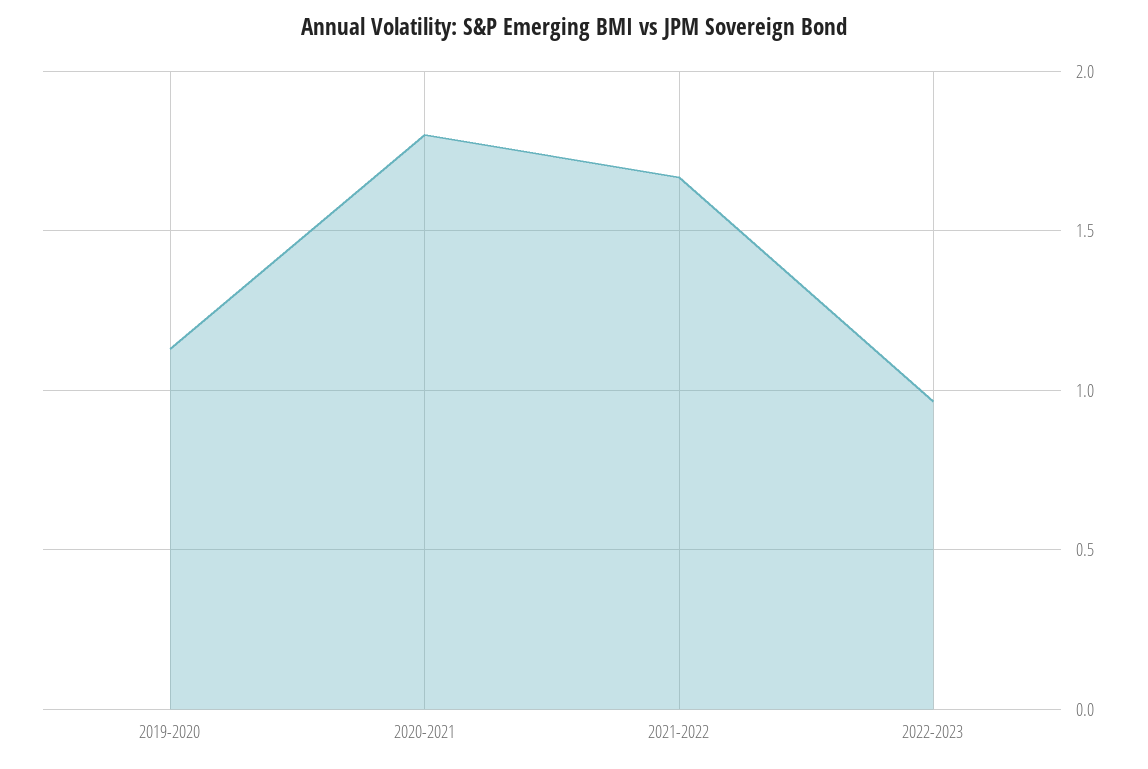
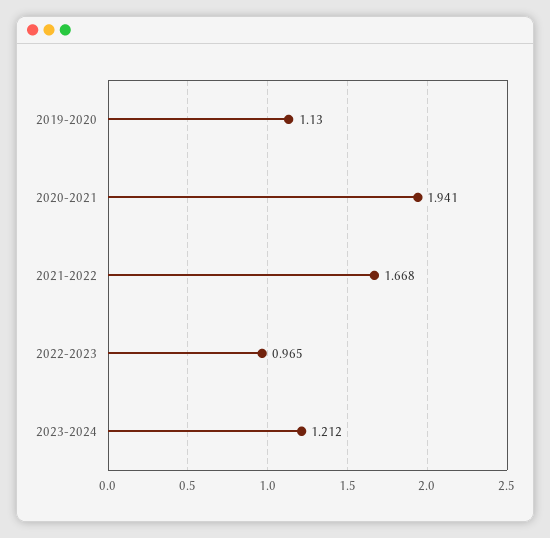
2020-2021: 1.8 -> 1.941
2023-2024: none -> 1.212

